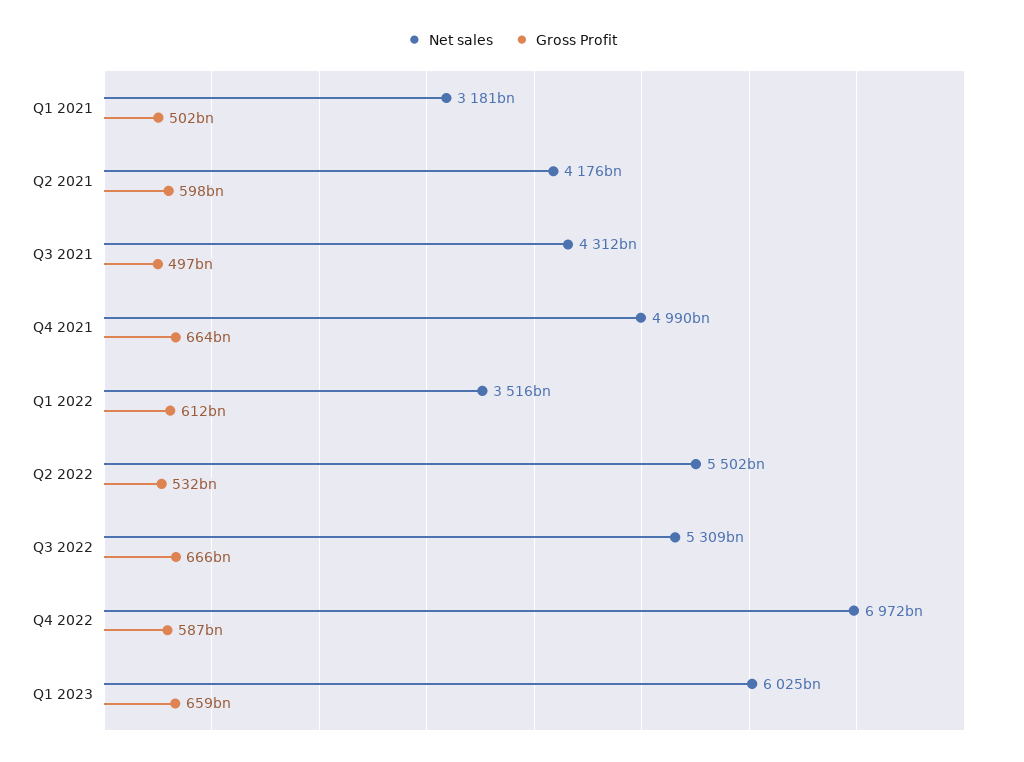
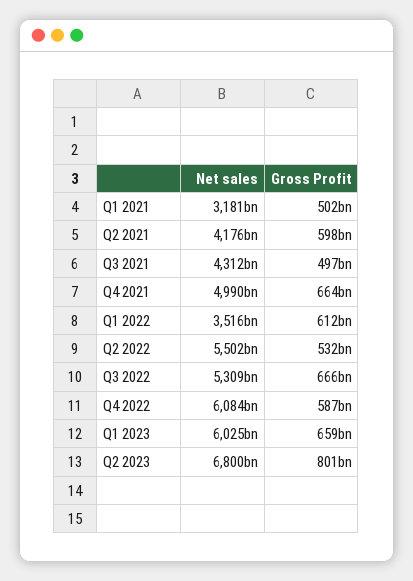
Net sales, Q4 2022: 6972000000000 -> 6084000000000
Net sales, Q2 2023: none -> 6800000000000
Gross Profit, Q2 2023: none -> 801000000000

